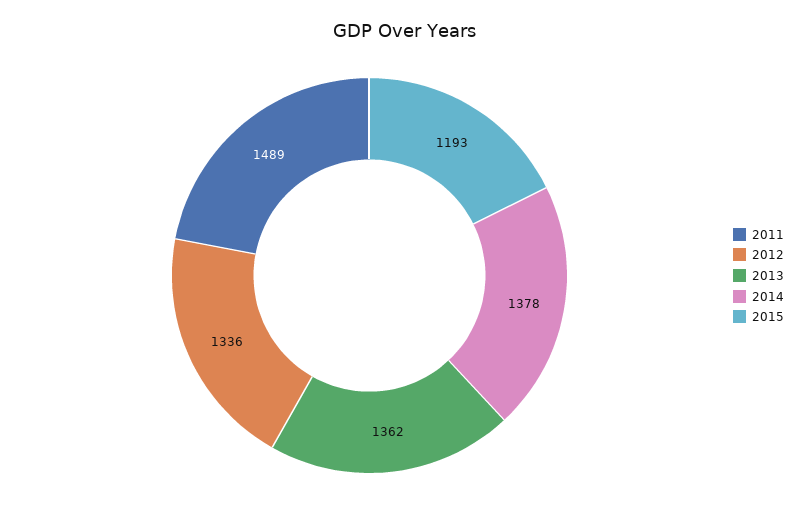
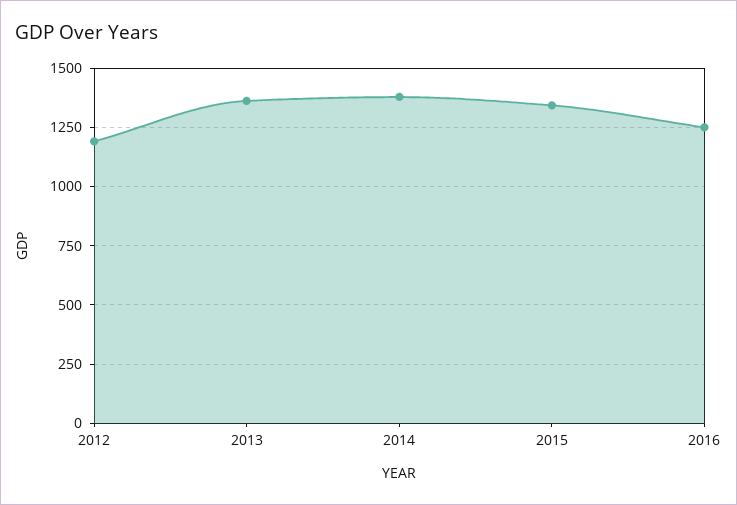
2011: 1489 -> none
2012: 1336 -> 1200
2015: 1193 -> 1350
2016: none -> 1250

